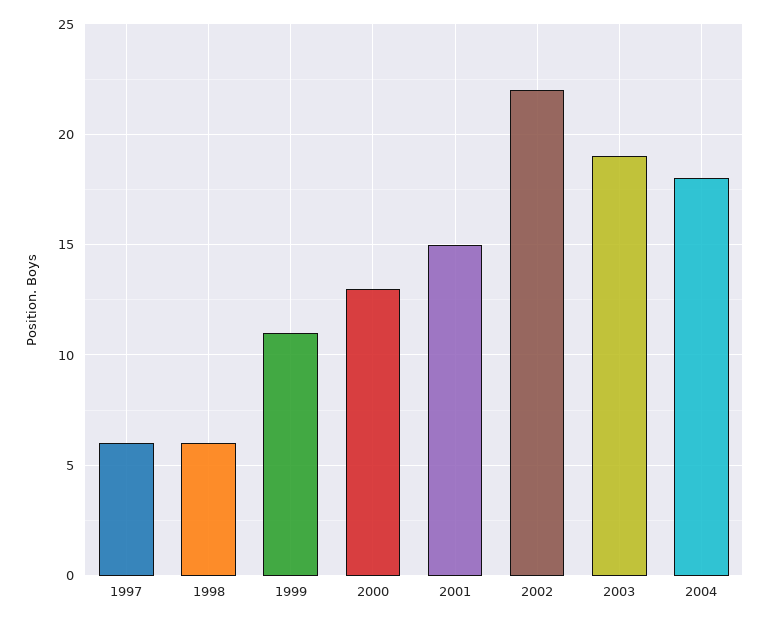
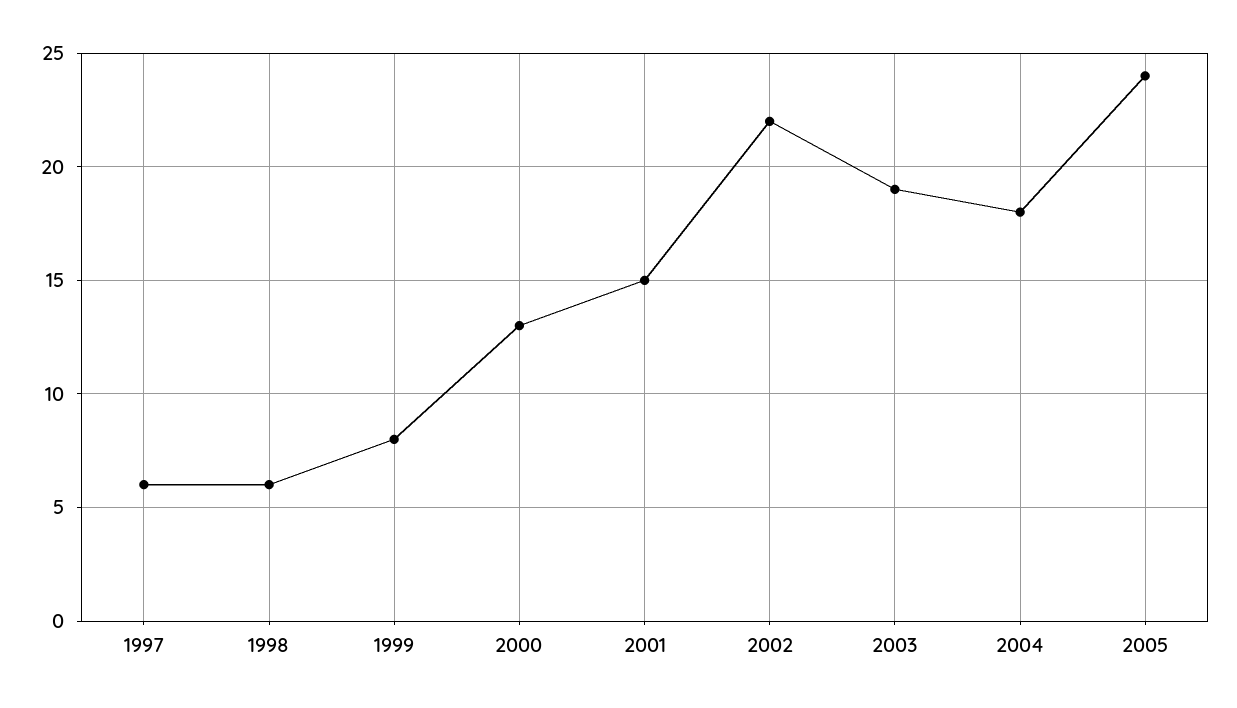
1999: 11 -> 8
2005: none -> 24

